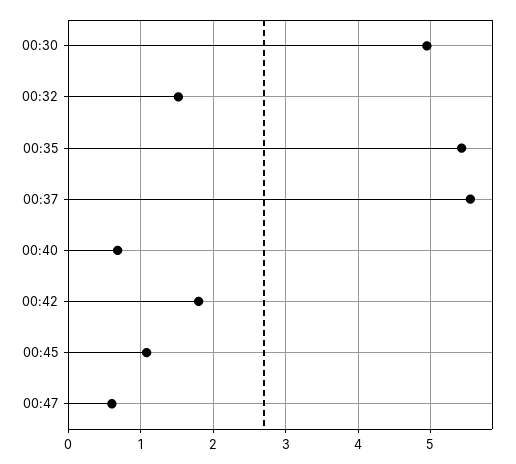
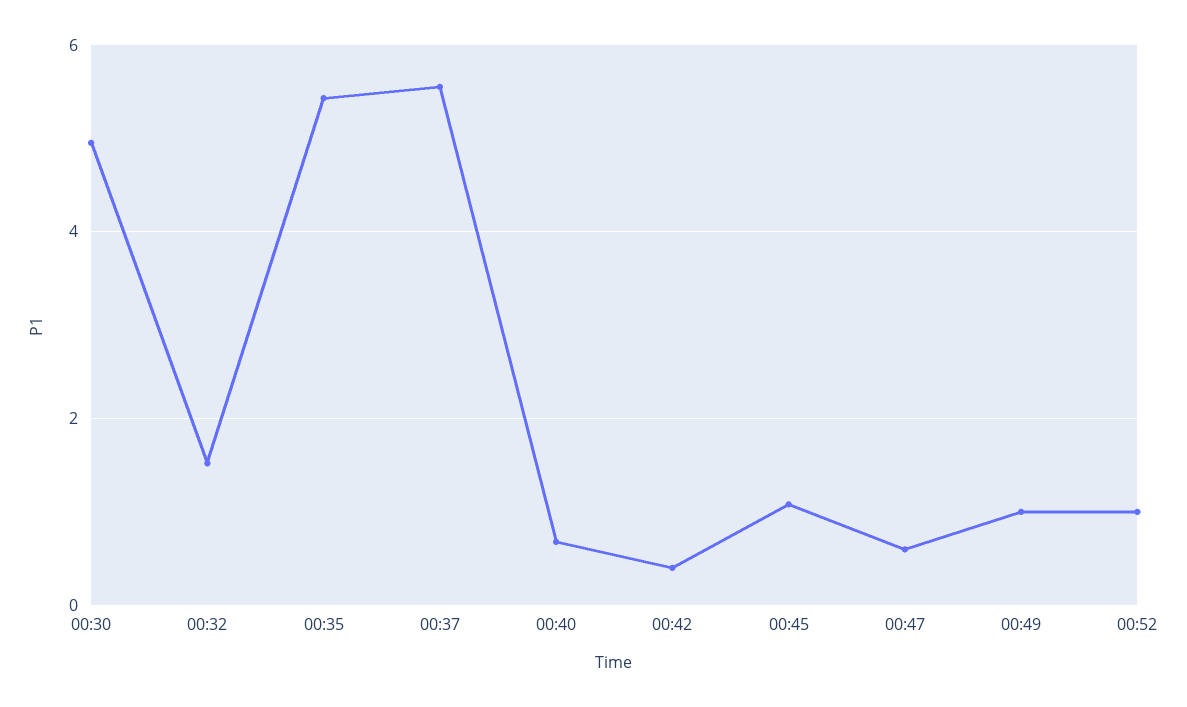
00:42: 1.8 -> 0.4
00:49: none -> 1
00:52: none -> 1

